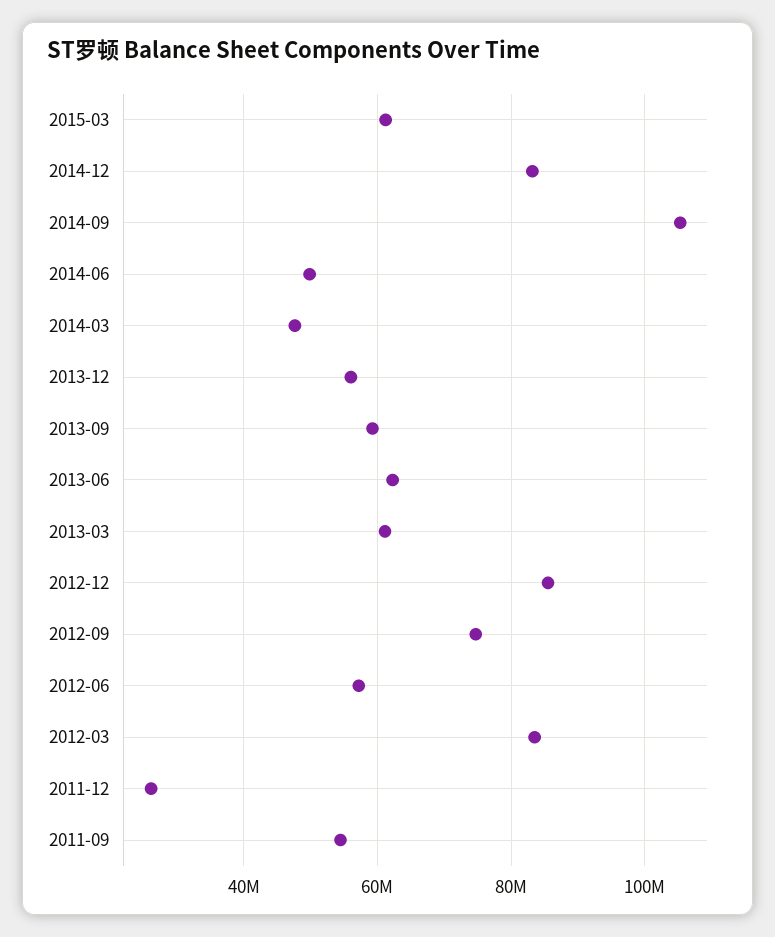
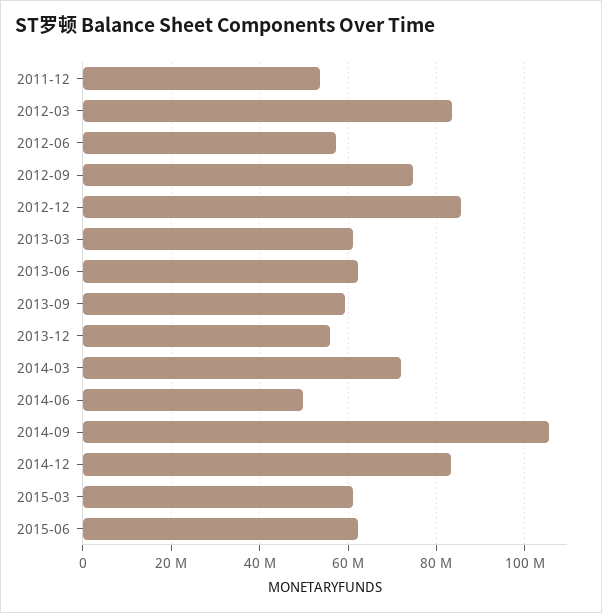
2014-03: 48000000 -> 72000000
2011-12: 26000000 -> 54000000
2011-09: 54000000 -> none
2015-06: none -> 62000000

